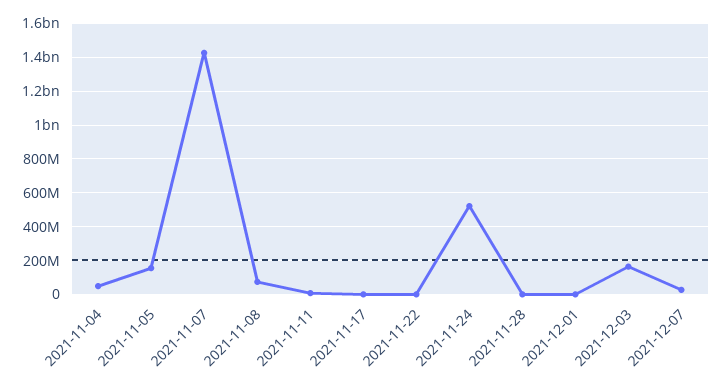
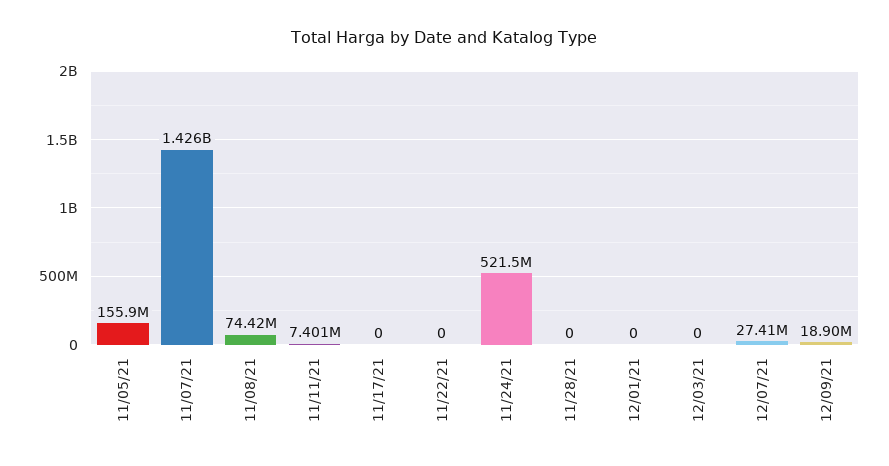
2021-11-04: 50000000 -> none
2021-12-03: 150000000 -> 0
12/09/21: none -> 18900000

